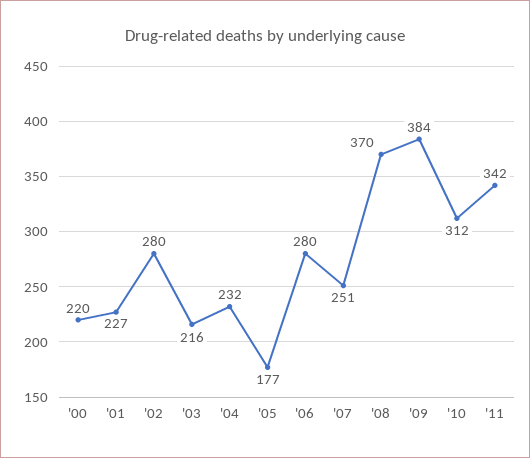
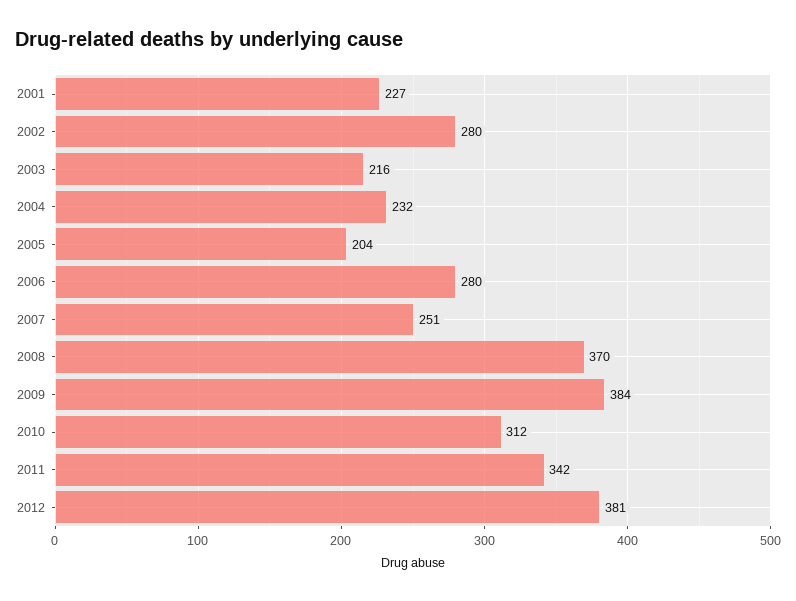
'00: 220 -> none
'05: 177 -> 204
2012: none -> 381

